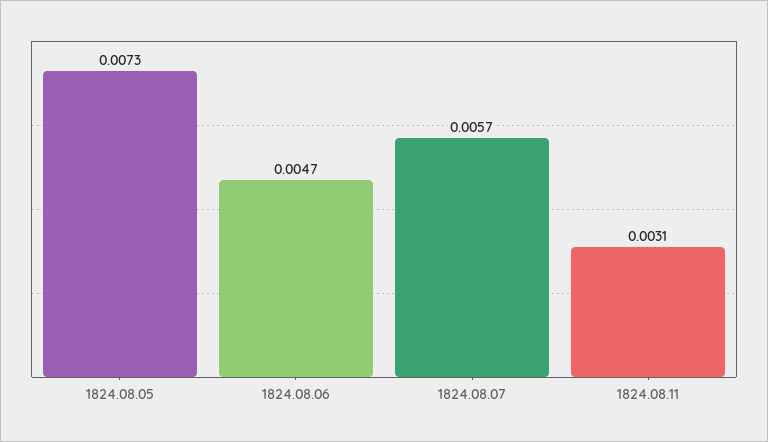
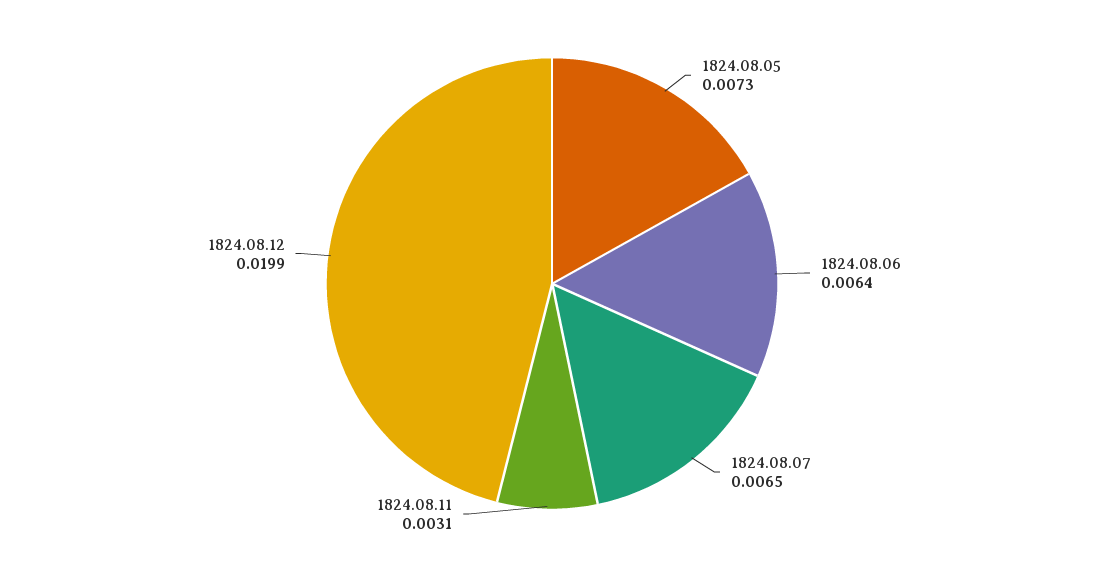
1824.08.06: 0.0047 -> 0.0064
1824.08.07: 0.0057 -> 0.0065
1824.08.12: none -> 0.0199

